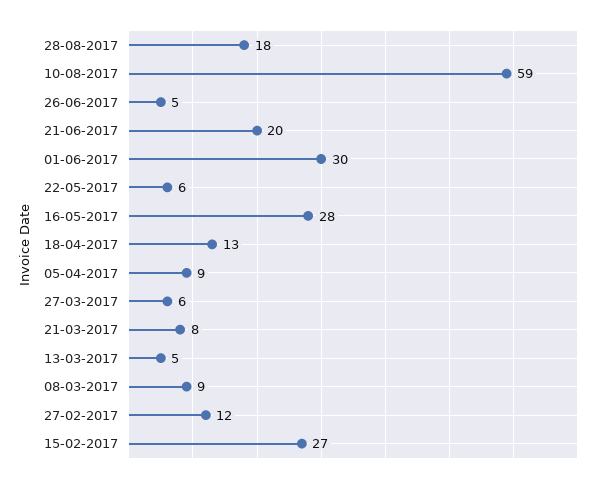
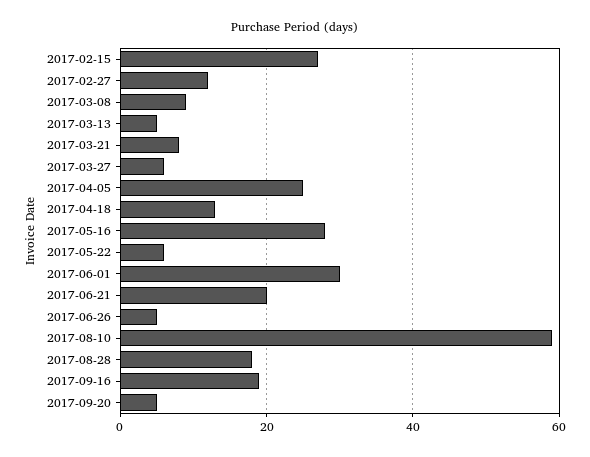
05-04-2017: 9 -> 25
2017-09-16: none -> 20
2017-09-20: none -> 5

